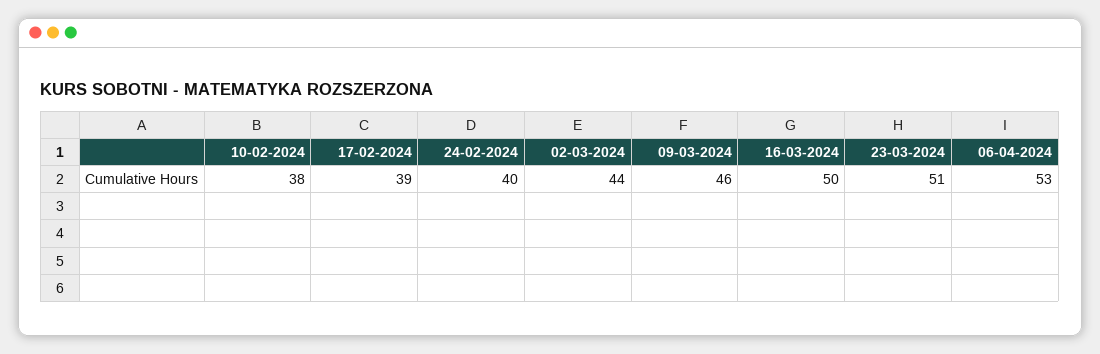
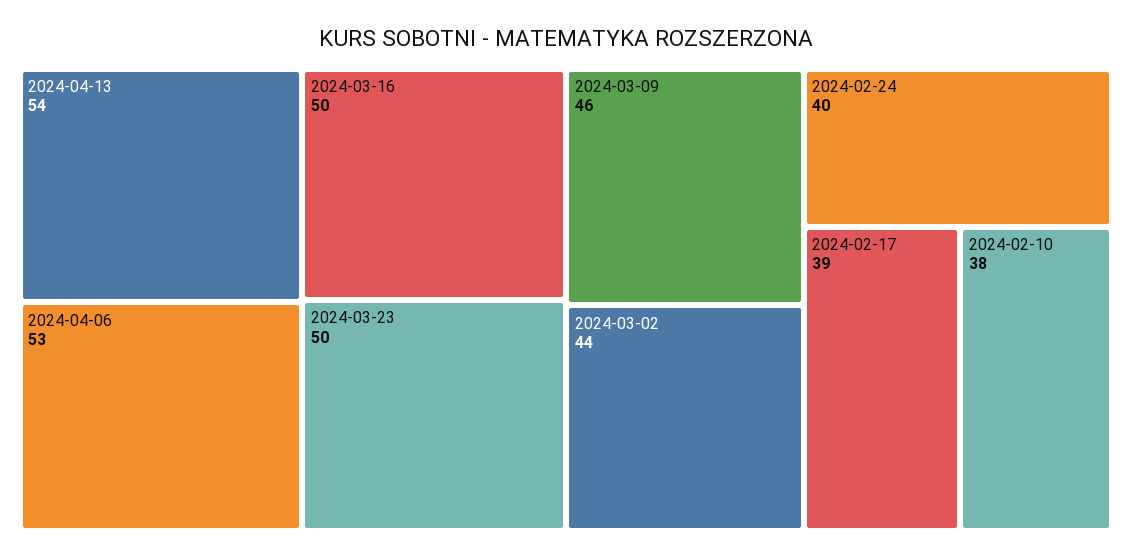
23-03-2024: 51 -> 50
2024-04-13: none -> 54

